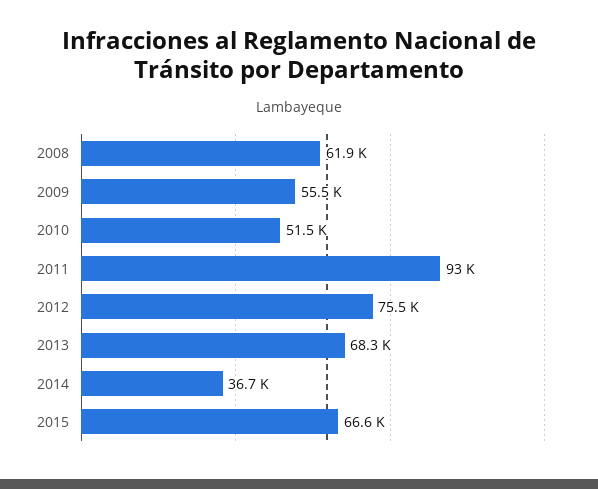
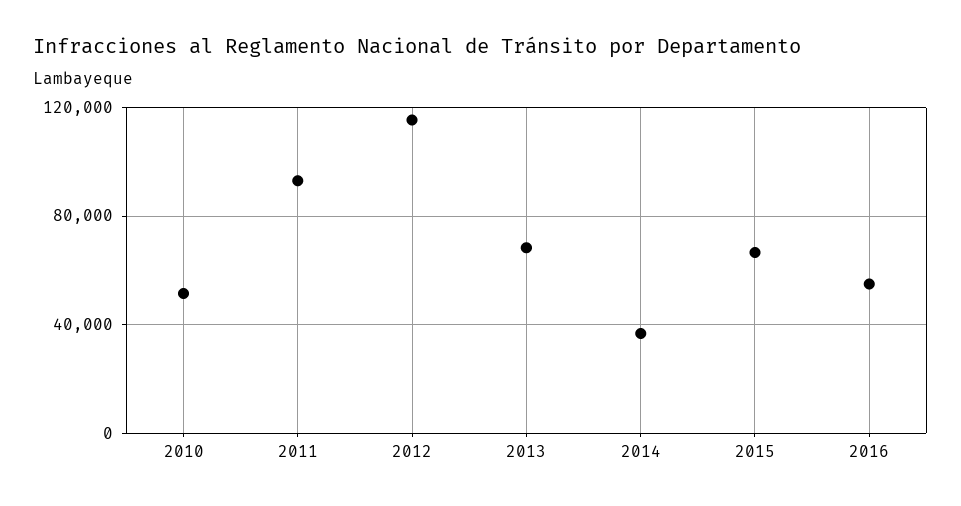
2008: 61900 -> none
2009: 55500 -> none
2012: 75500 -> 115000
2016: none -> 55000

